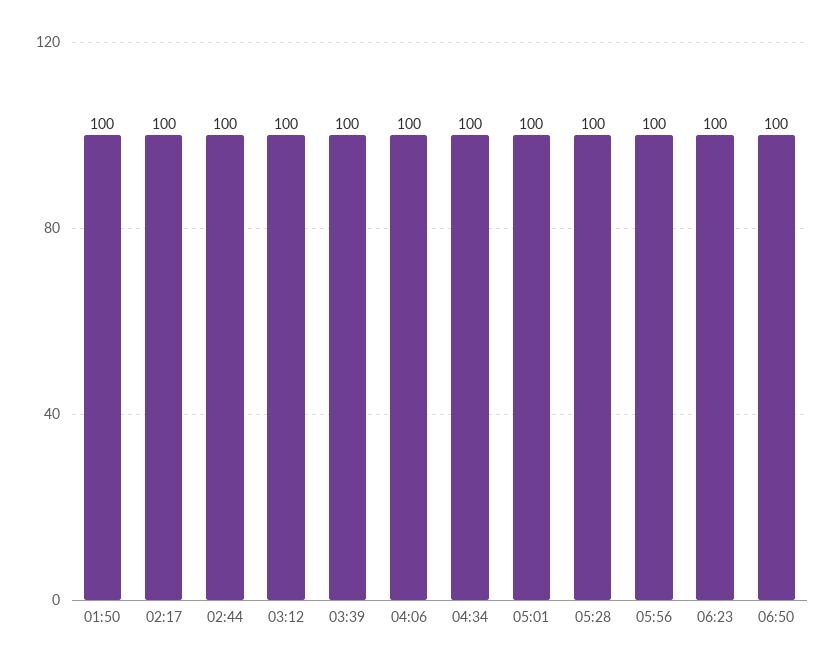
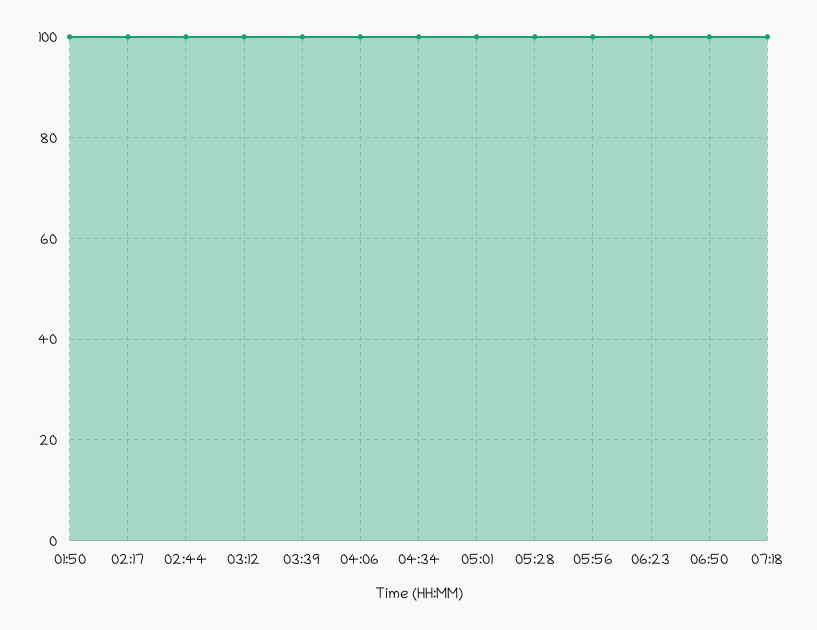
07:18: none -> 100

